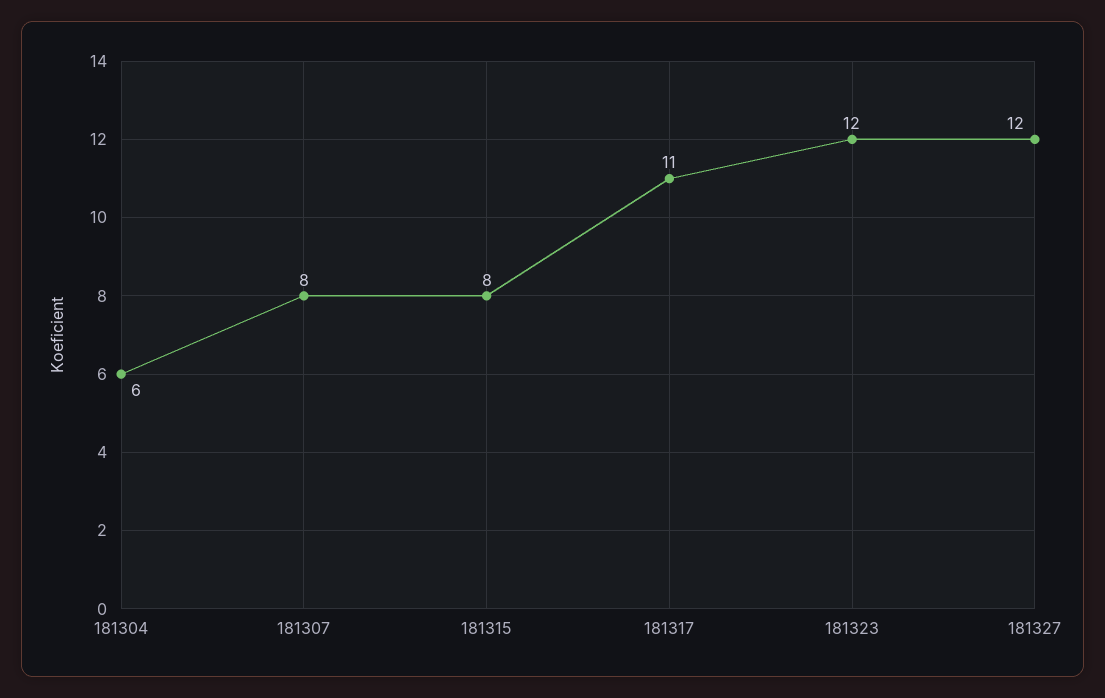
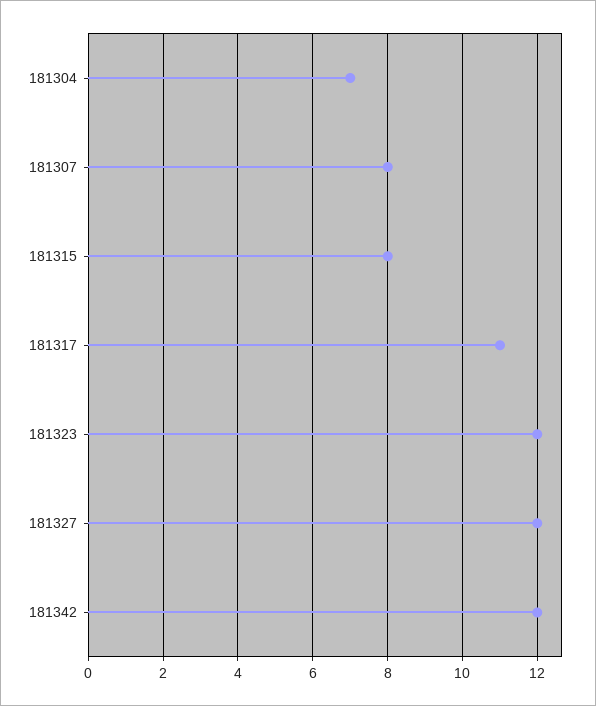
181304: 6 -> 7
181342: none -> 12

